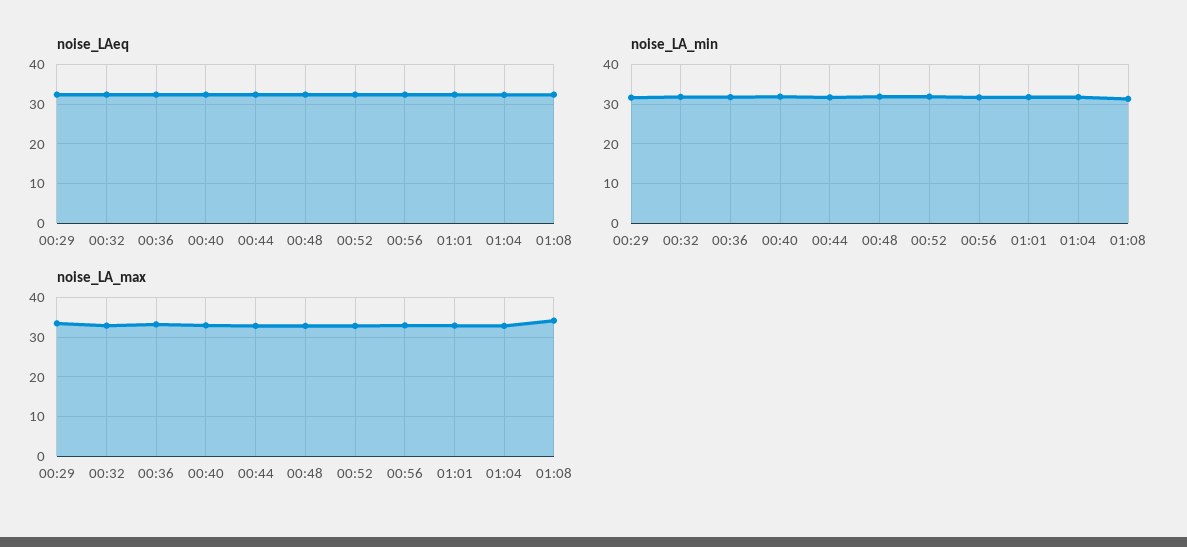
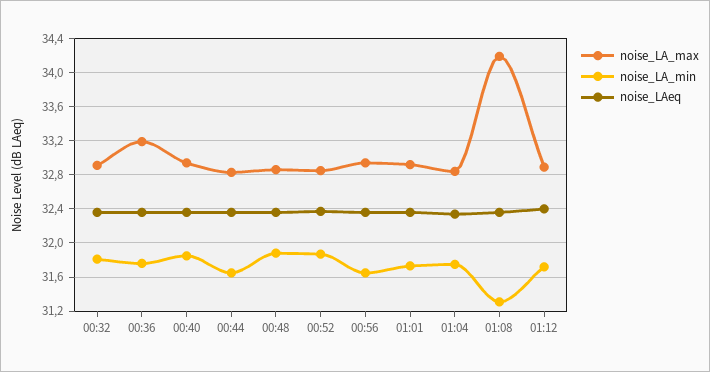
noise_LAeq, 00:29: 32 -> none
noise_LA_min, 00:29: 32 -> none
noise_LA_max, 00:29: 34 -> none
noise_LA_max, 01:12: none -> 32.9
noise_LA_min, 01:12: none -> 31.7
noise_LAeq, 01:12: none -> 32.4

